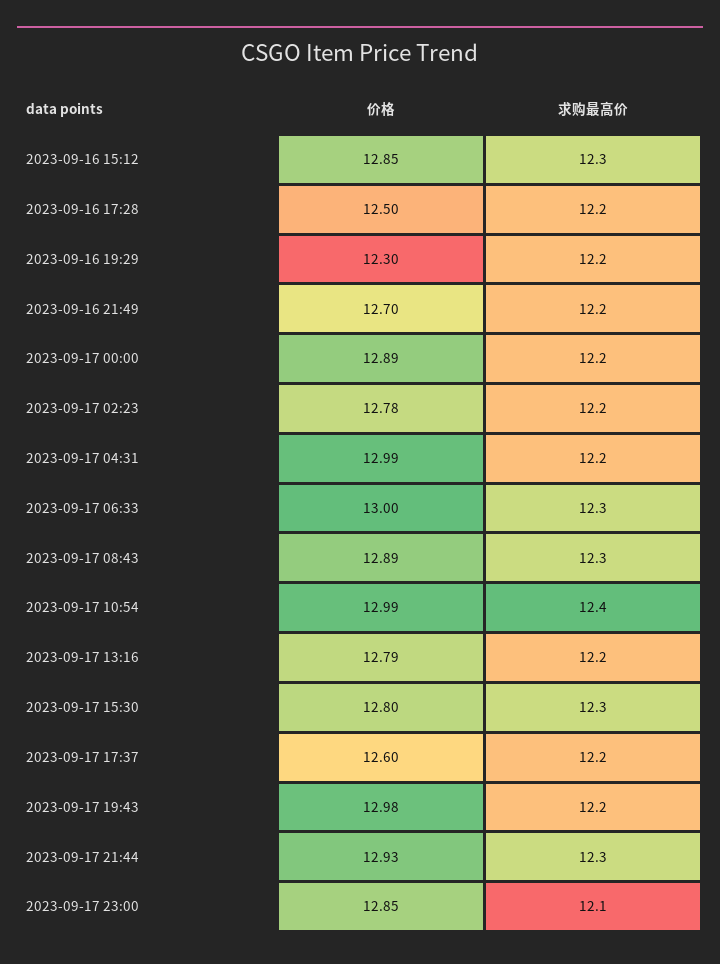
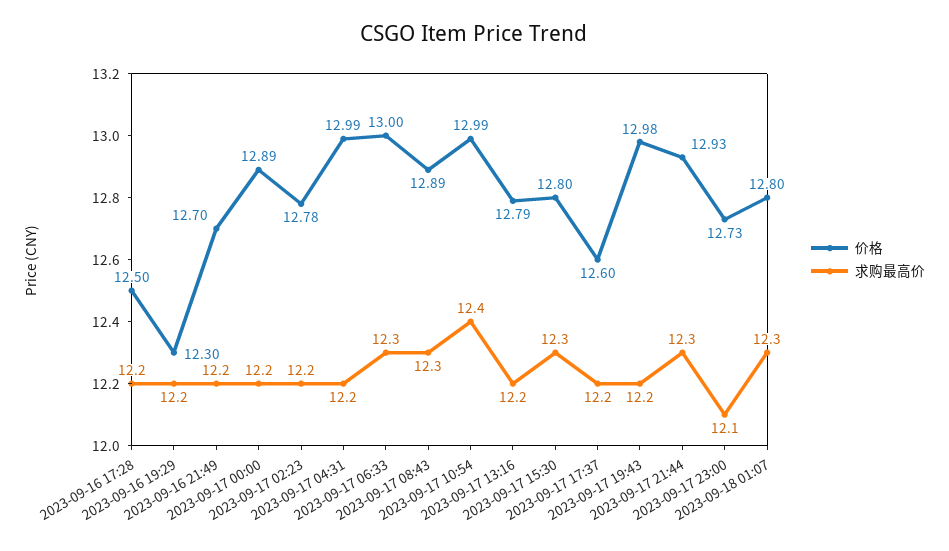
价格, 2023-09-16 15:12: 12.85 -> none
求购最高价, 2023-09-16 15:12: 12.3 -> none
价格, 2023-09-17 23:00: 12.85 -> 12.73
价格, 2023-09-18 01:07: none -> 12.8
求购最高价, 2023-09-18 01:07: none -> 12.3

